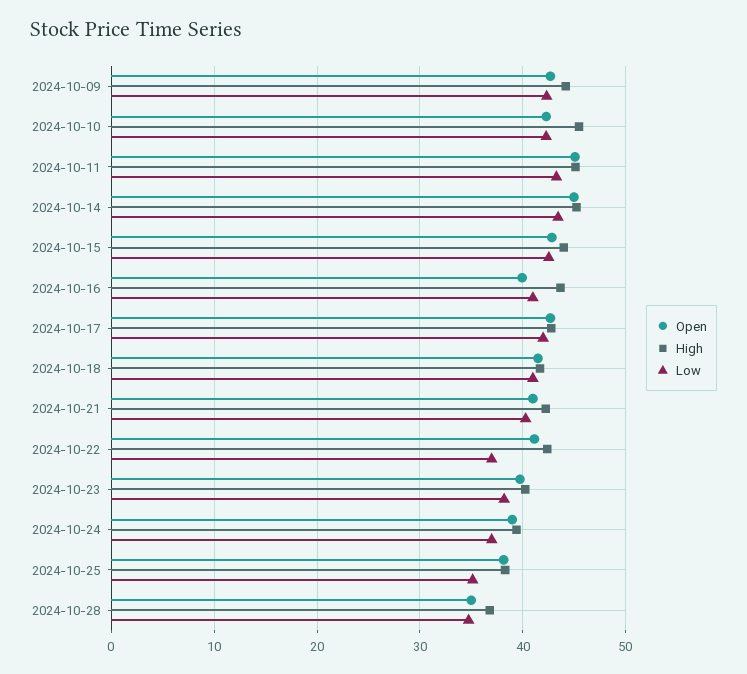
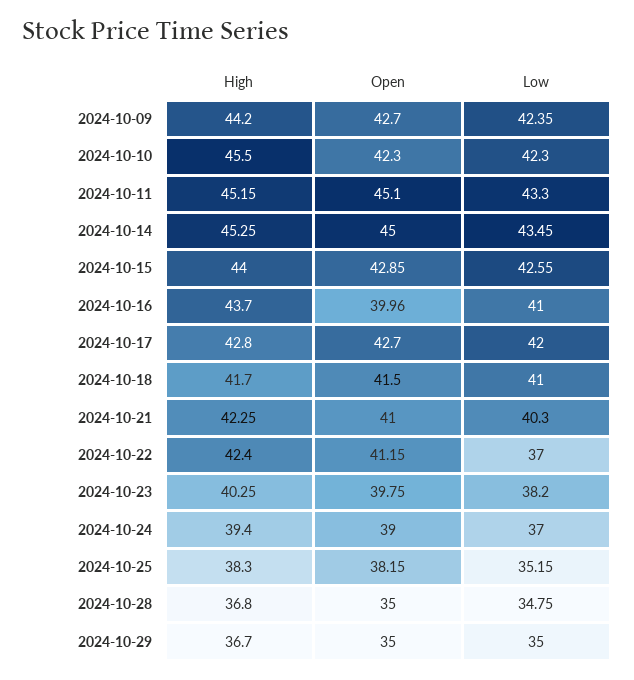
High, 2024-10-29: none -> 36.7
Open, 2024-10-29: none -> 35
Low, 2024-10-29: none -> 35

